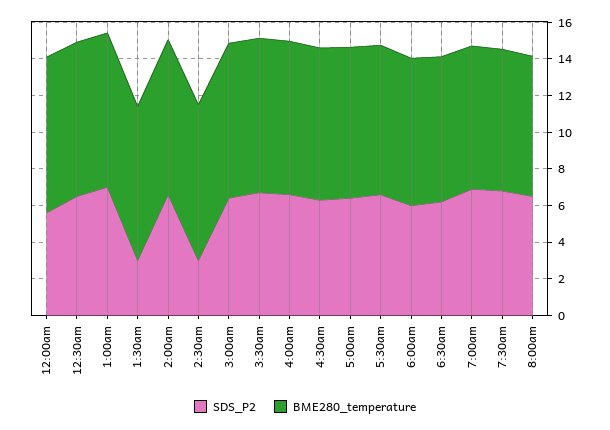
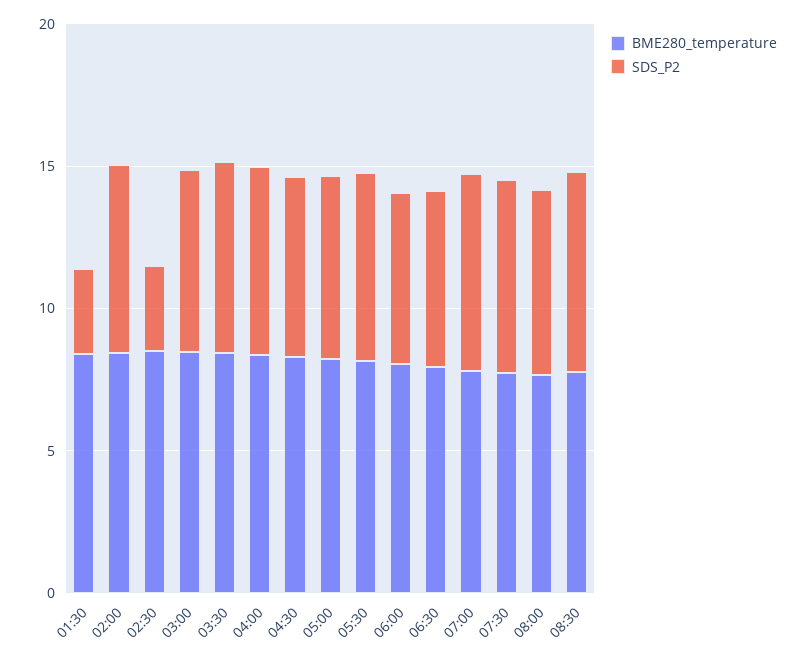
SDS_P2, 12:00am: 5.5 -> none
BME280_temperature, 12:00am: 8.5 -> none
SDS_P2, 12:30am: 6.5 -> none
BME280_temperature, 12:30am: 8.5 -> none
SDS_P2, 1:00am: 7 -> none
BME280_temperature, 1:00am: 8.5 -> none
BME280_temperature, 08:30: none -> 8
SDS_P2, 08:30: none -> 7

